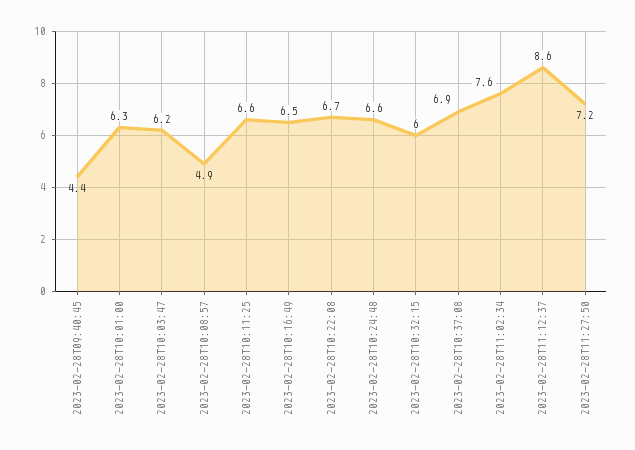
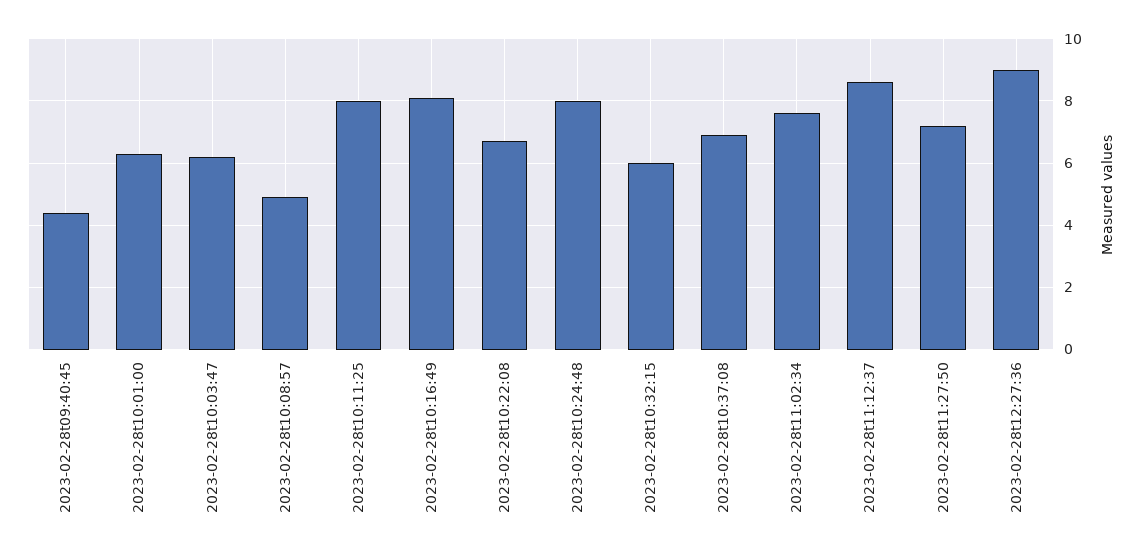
2023-02-28T10:11:25: 6.6 -> 8
2023-02-28T10:16:49: 6.5 -> 8
2023-02-28T10:24:48: 6.6 -> 8
2023-02-28t12:27:36: none -> 9

